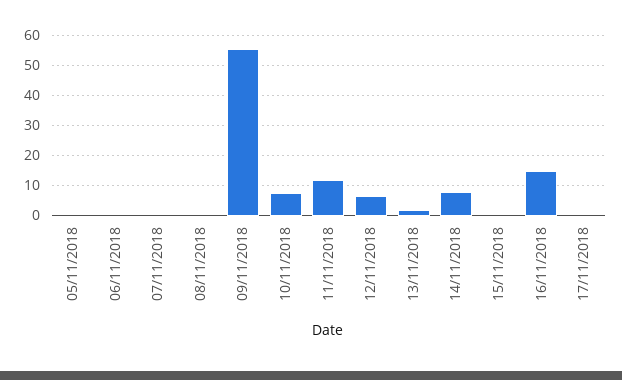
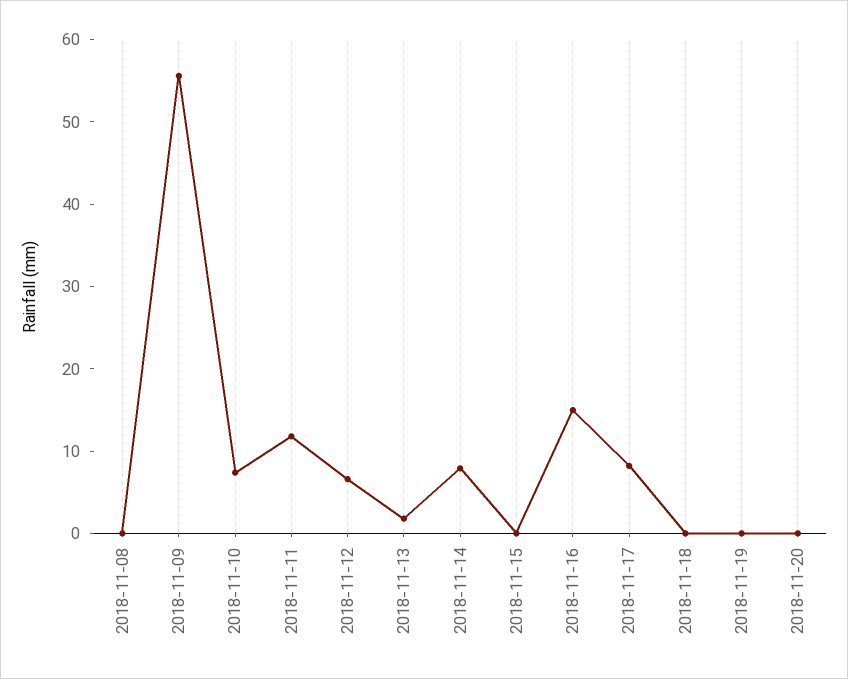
05/11/2018: 0 -> none
06/11/2018: 0 -> none
07/11/2018: 0 -> none
17/11/2018: 0 -> 8
2018-11-18: none -> 0
2018-11-19: none -> 0
2018-11-20: none -> 0

